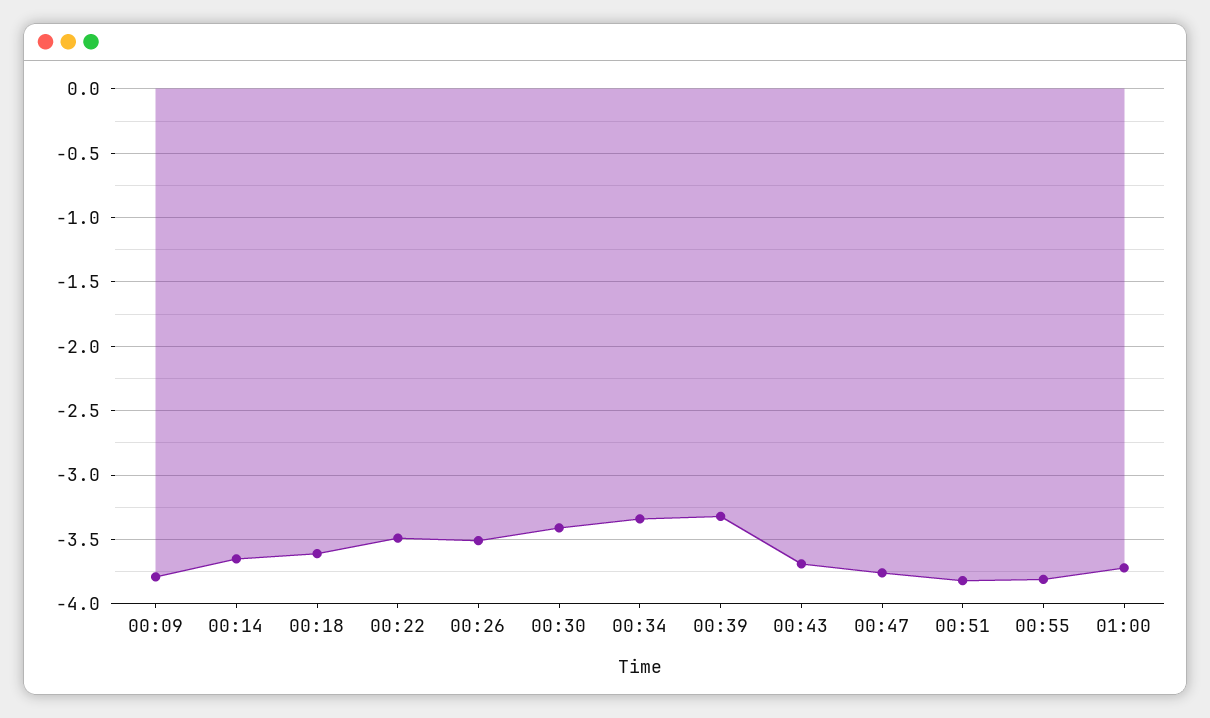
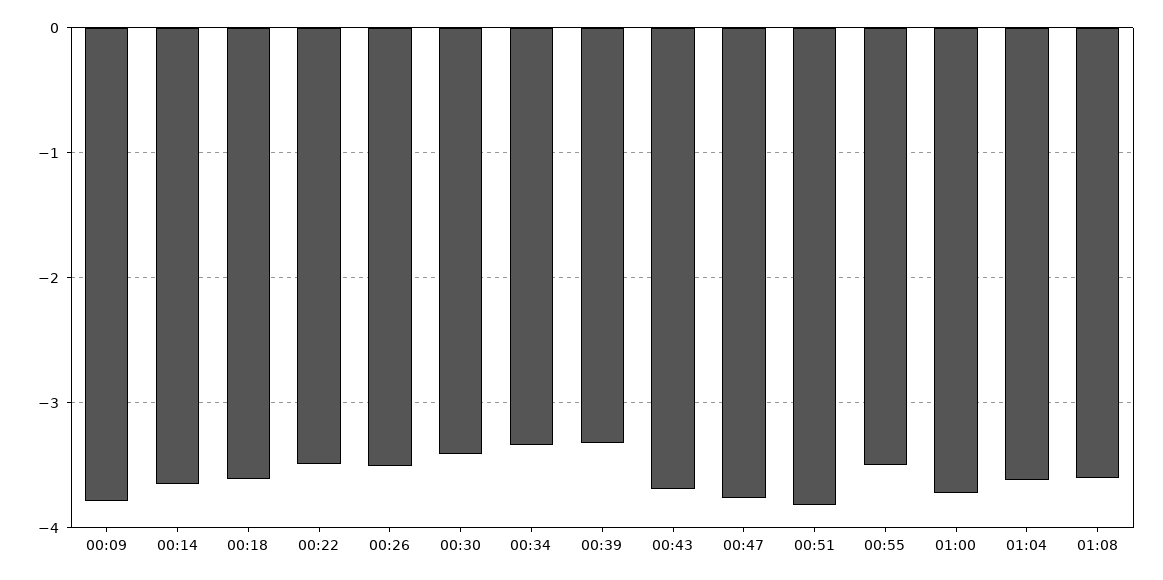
00:55: -3.8 -> -3.5
01:04: none -> -3.6
01:08: none -> -3.6

